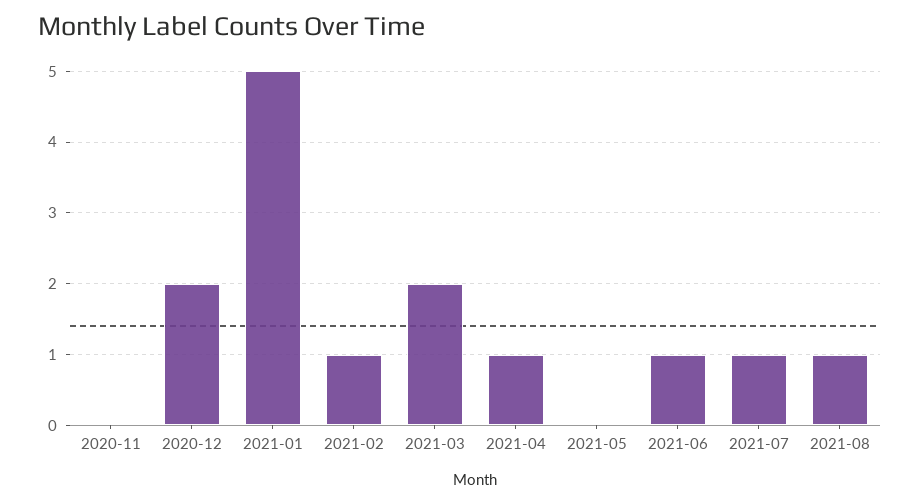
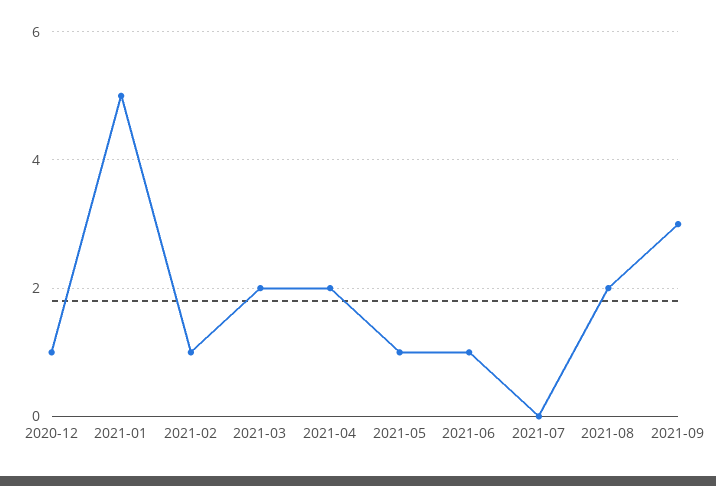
2020-11: 0 -> none
2020-12: 2 -> 1
2021-04: 1 -> 2
2021-05: 0 -> 1
2021-07: 1 -> 0
2021-08: 1 -> 2
2021-09: none -> 3

